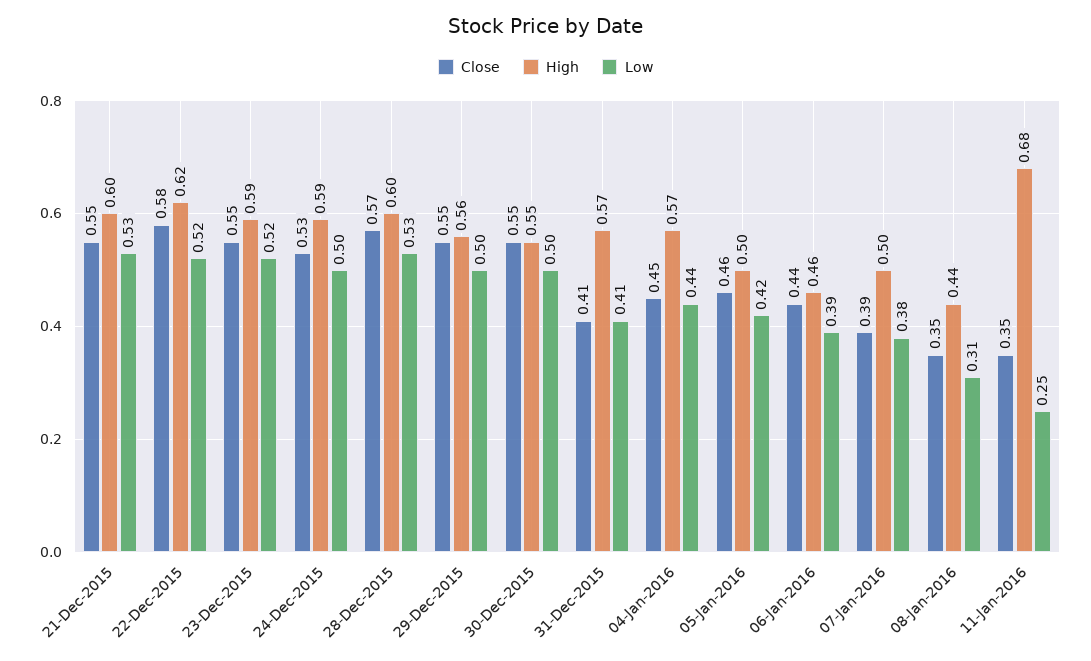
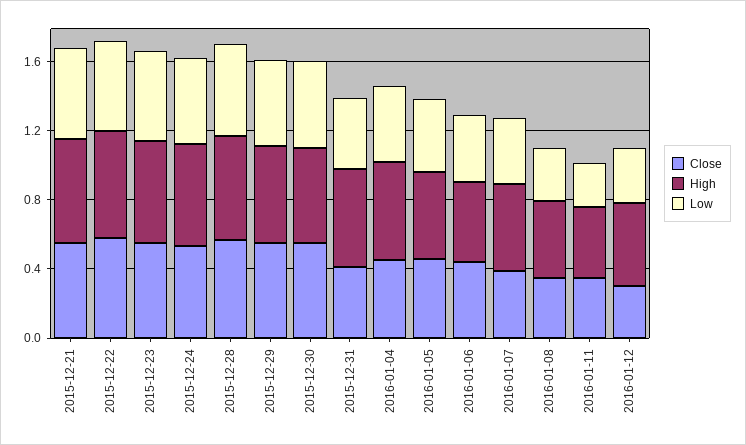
High, 11-Jan-2016: 0.68 -> 0.4
Close, 2016-01-12: none -> 0.3
High, 2016-01-12: none -> 0.5
Low, 2016-01-12: none -> 0.3

